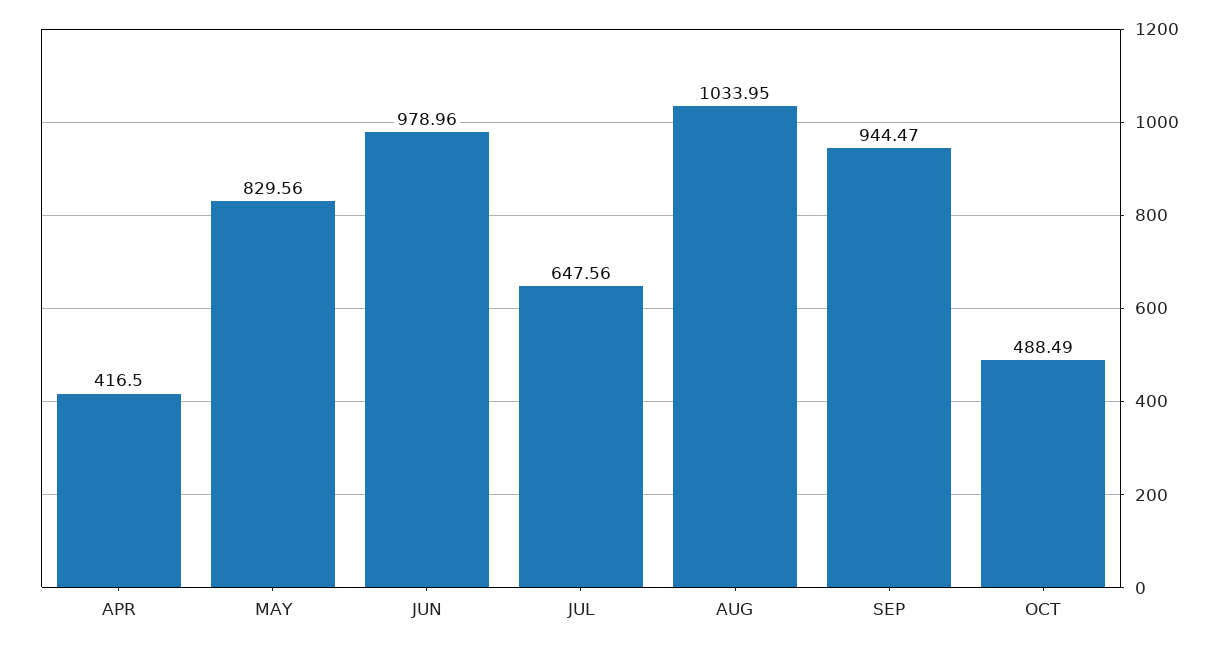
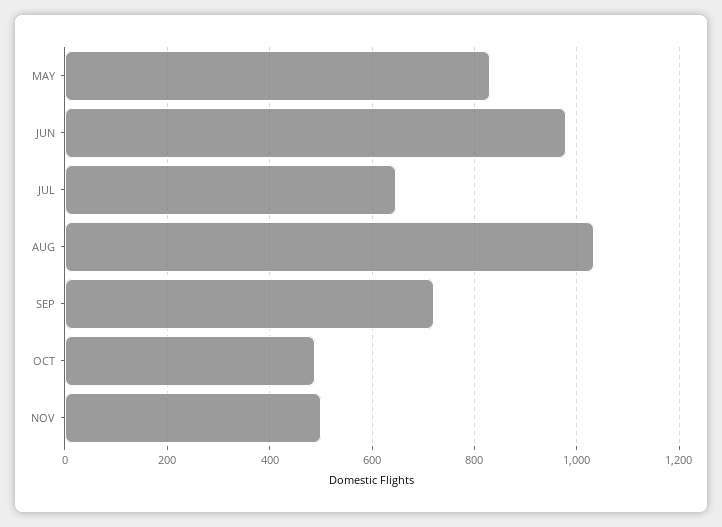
APR: 416.5 -> none
SEP: 944.47 -> 720
NOV: none -> 500

